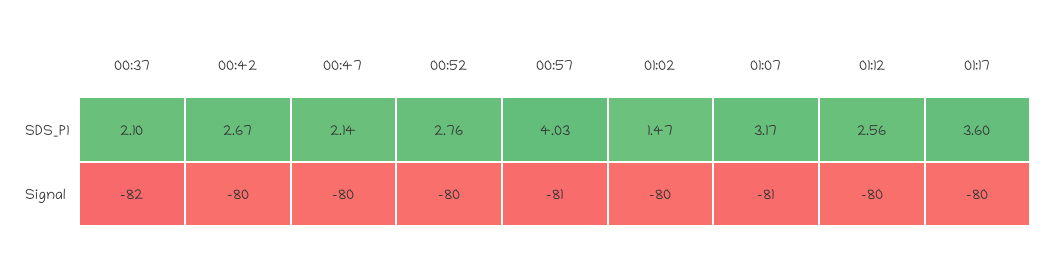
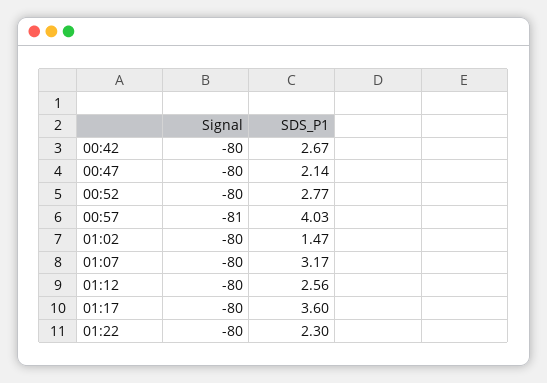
00:37, SDS_P1: 2.1 -> none
00:52, SDS_P1: 2.76 -> 2.77
00:37, Signal: -82 -> none
01:07, Signal: -81 -> -80
01:22, Signal: none -> -80
01:22, SDS_P1: none -> 2.3

